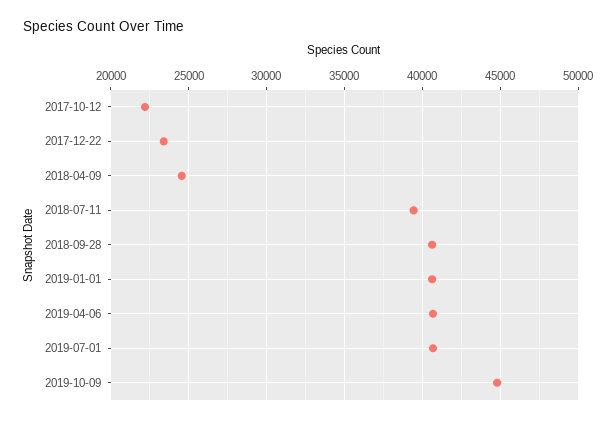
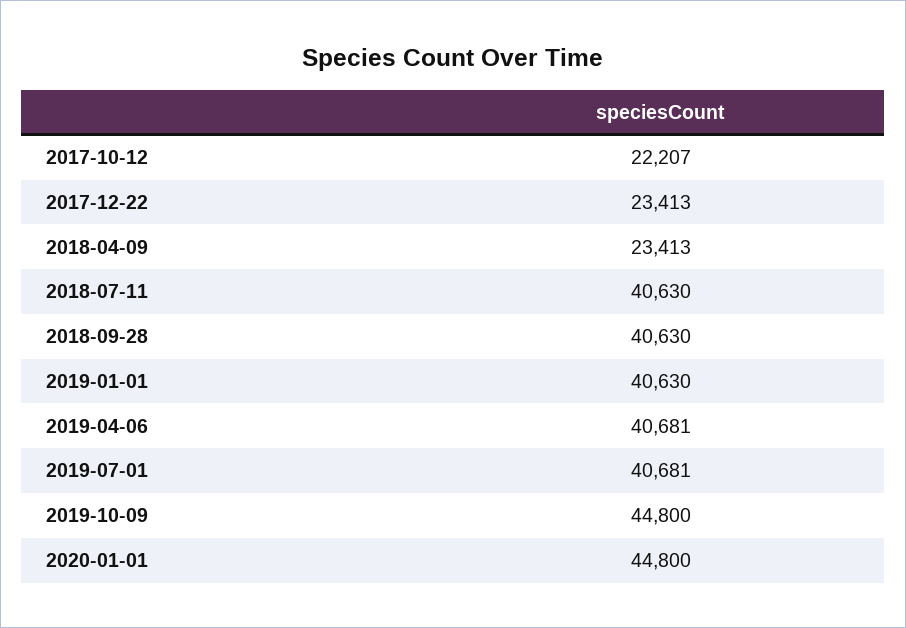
2018-04-09: 24500 -> 23413
2018-07-11: 39500 -> 40630
2020-01-01: none -> 44800

